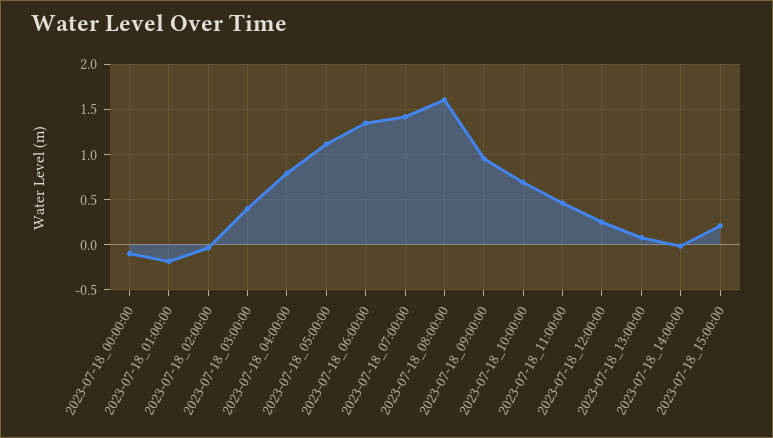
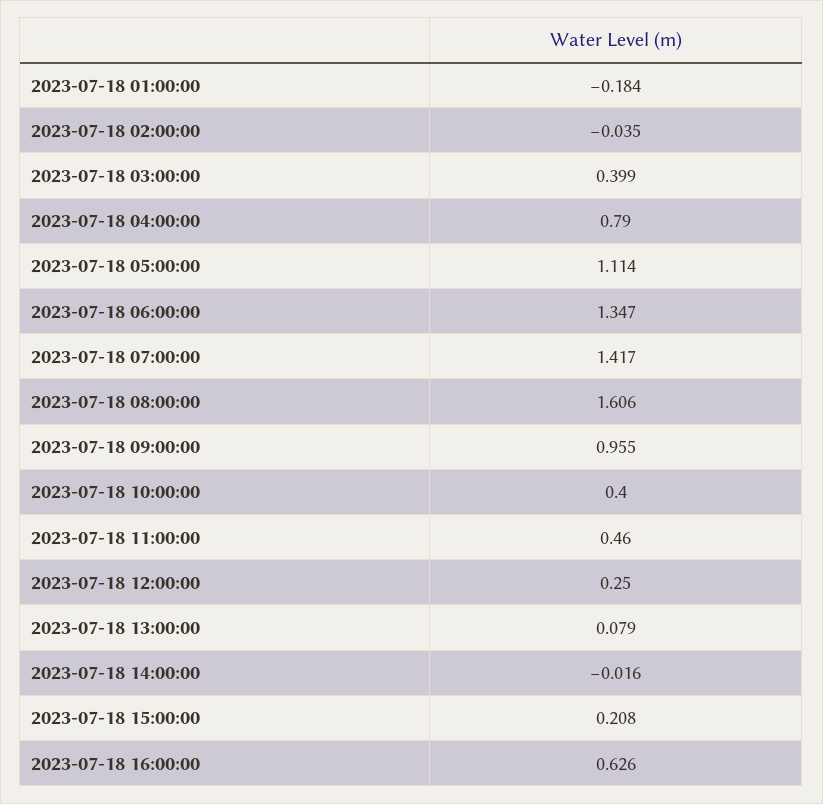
2023-07-18_00:00:00: -0.1 -> none
2023-07-18_10:00:00: 0.7 -> 0.4
2023-07-18 16:00:00: none -> 0.626

